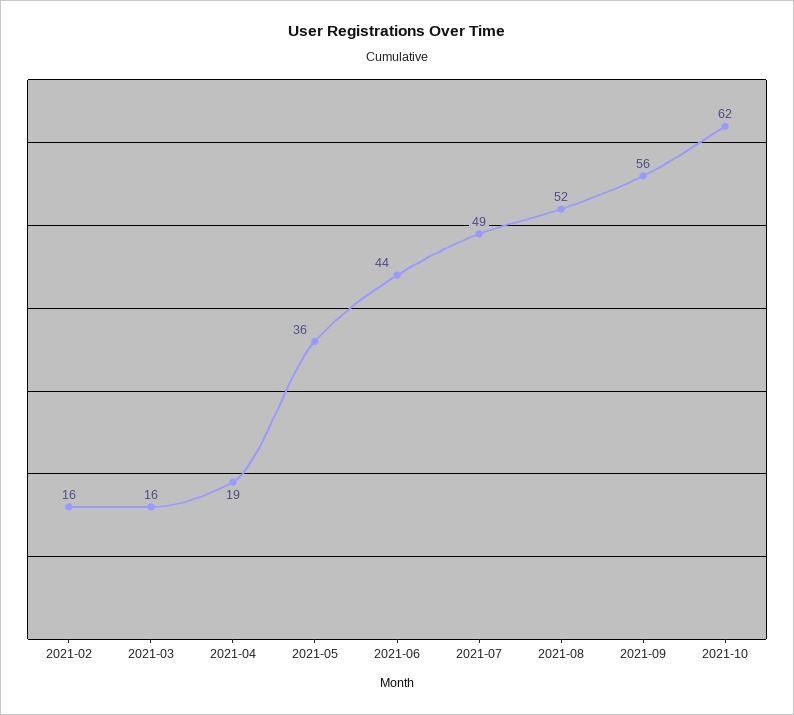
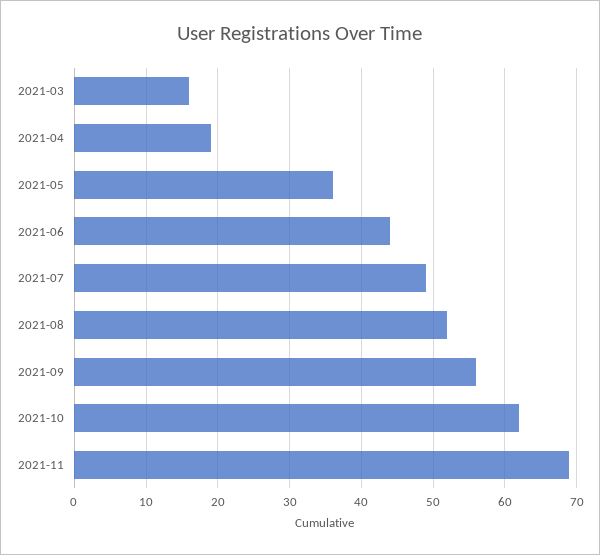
2021-02: 16 -> none
2021-11: none -> 69

